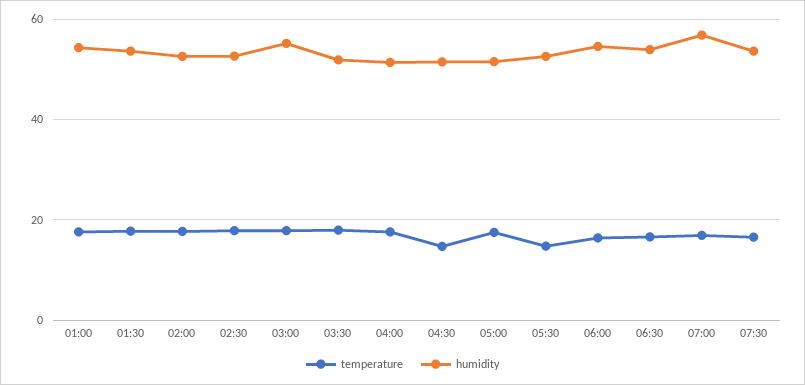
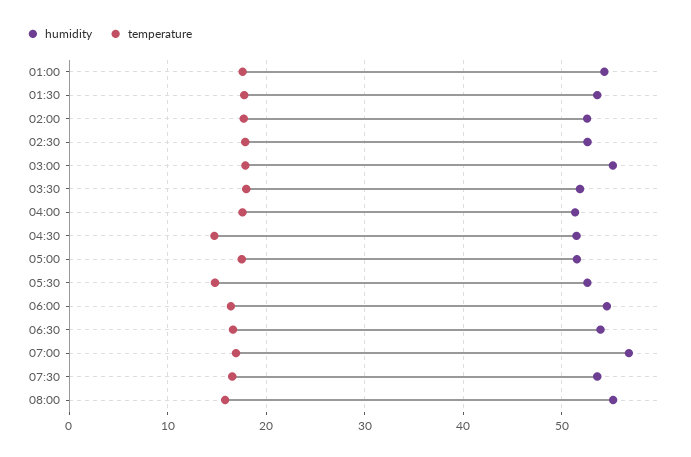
humidity, 08:00: none -> 55
temperature, 08:00: none -> 16

